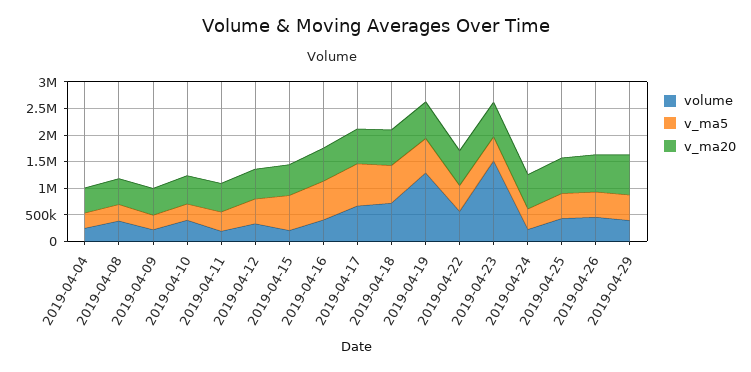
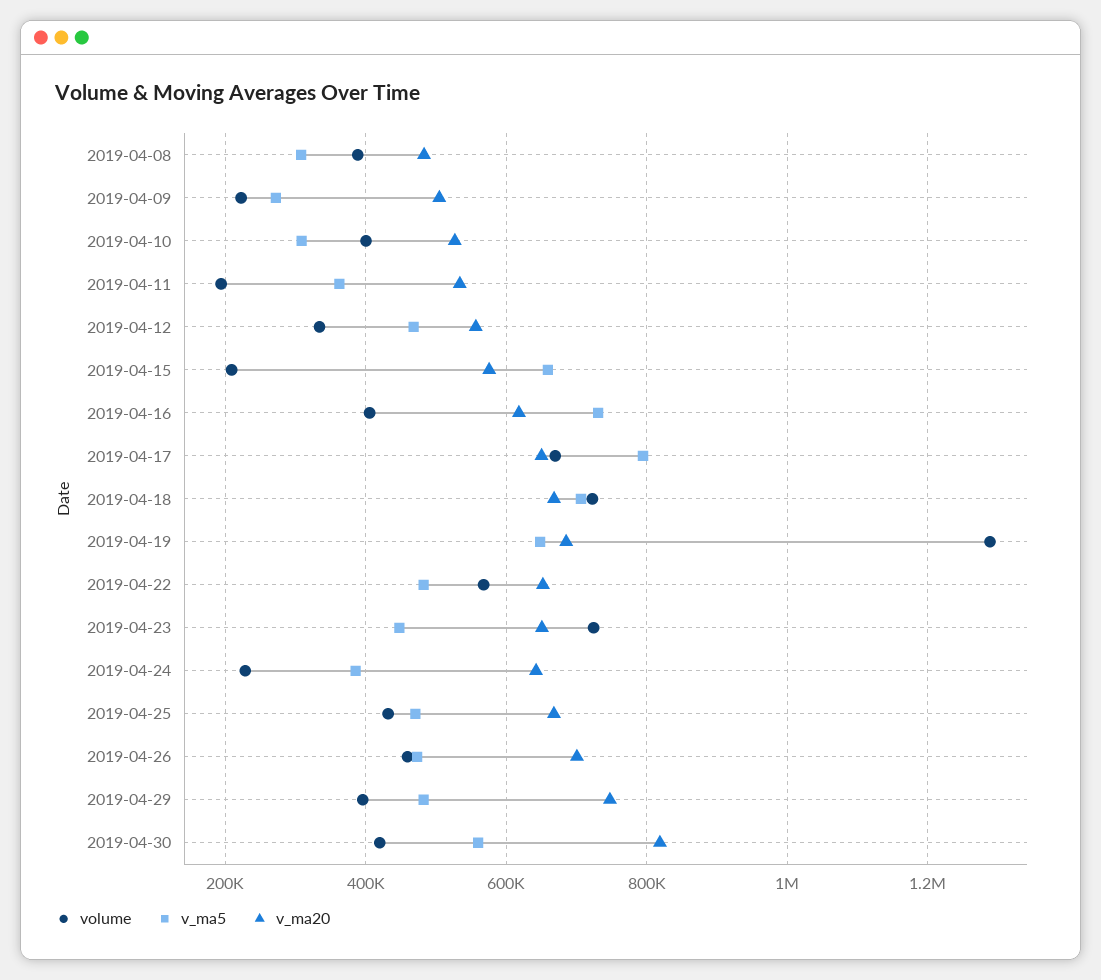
volume, 2019-04-04: 250000 -> none
v_ma5, 2019-04-04: 250000 -> none
v_ma20, 2019-04-04: 500000 -> none
volume, 2019-04-23: 1500000 -> 720000
volume, 2019-04-30: none -> 420000
v_ma5, 2019-04-30: none -> 560000
v_ma20, 2019-04-30: none -> 820000

